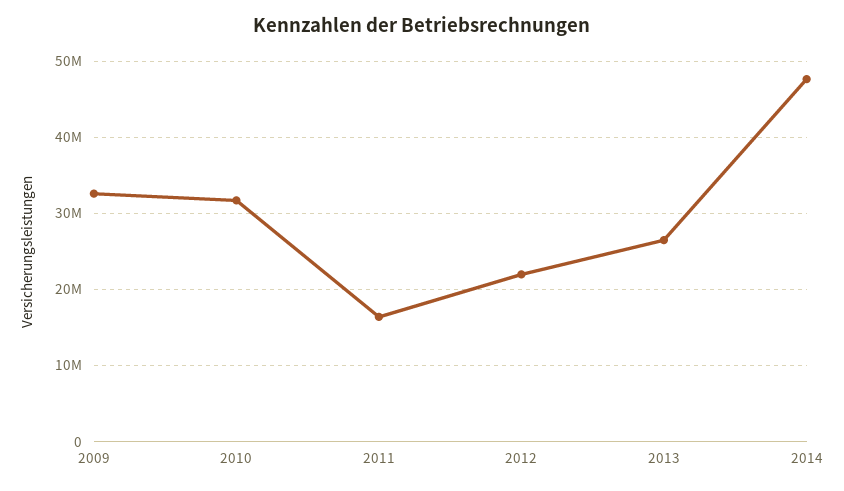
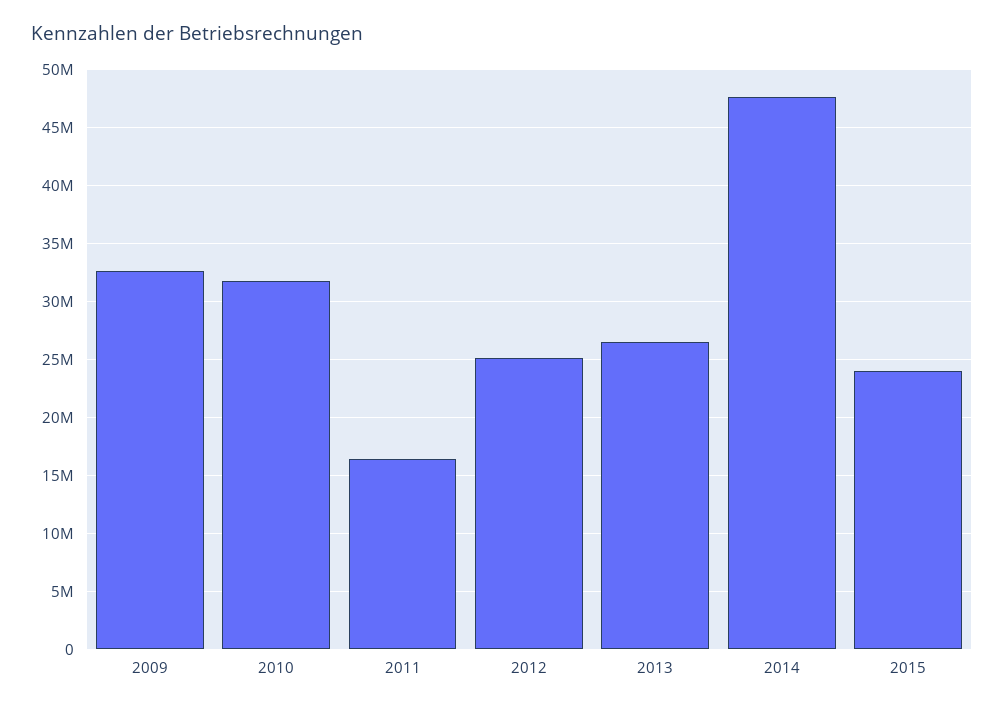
2012: 22000000 -> 25000000
2015: none -> 24000000

